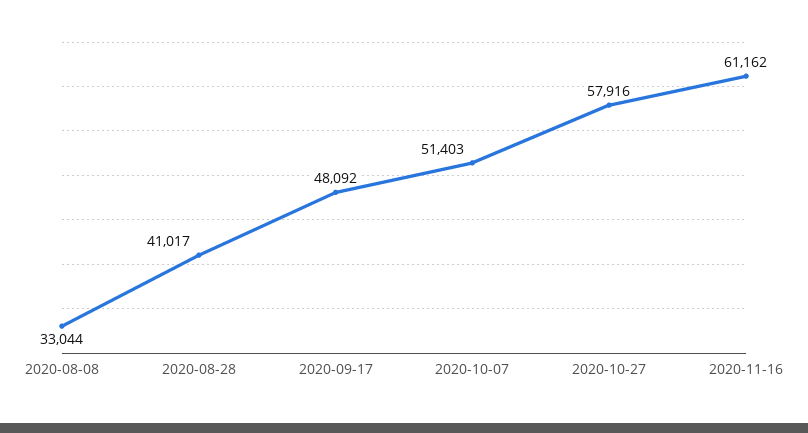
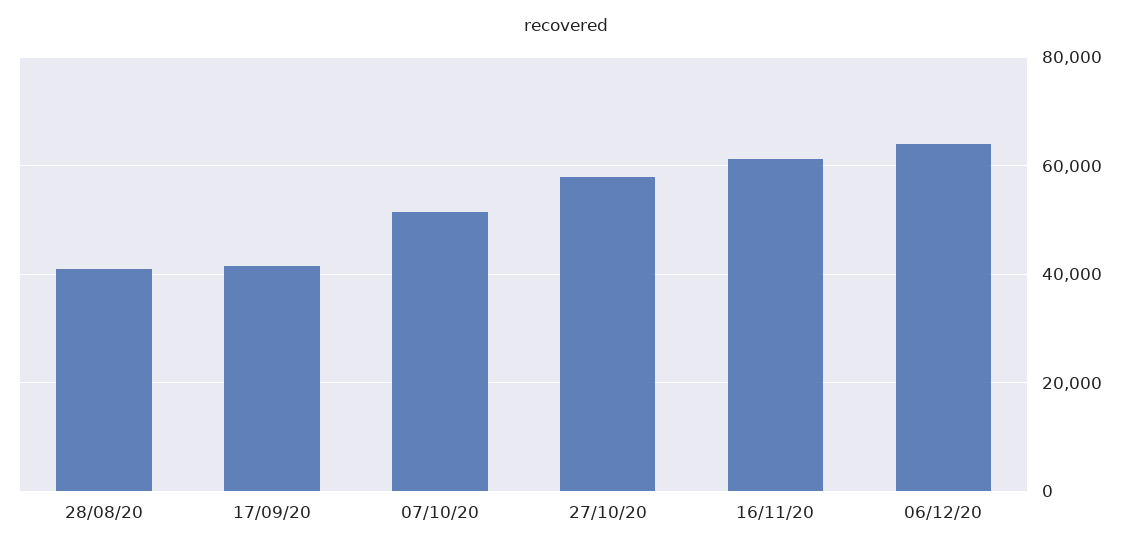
2020-08-08: 33044 -> none
2020-09-17: 48092 -> 42000
06/12/20: none -> 64000

